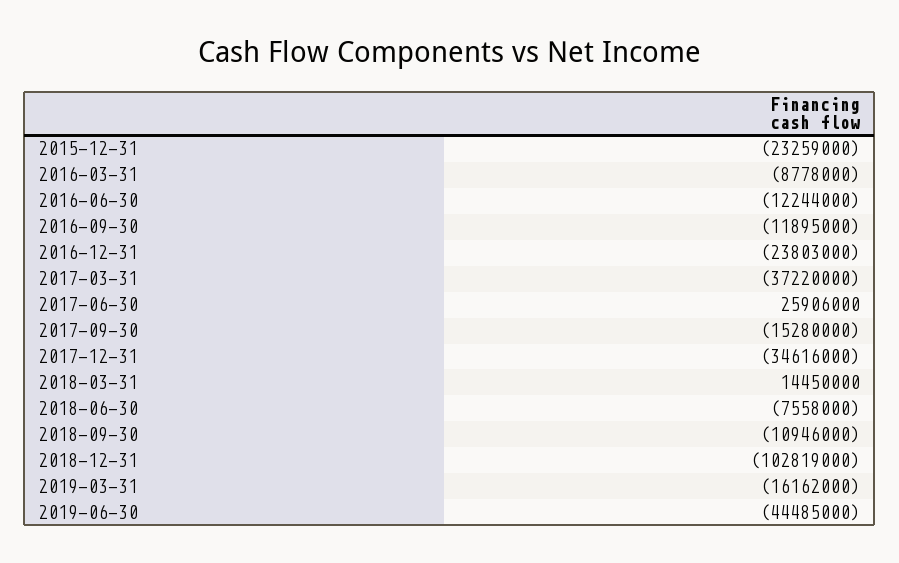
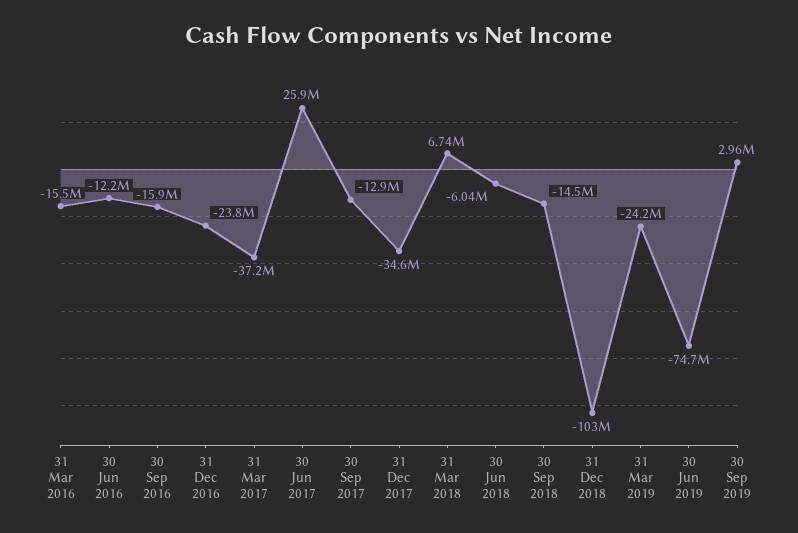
2015-12-31: -23259000 -> none
2016-03-31: -8778000 -> -15500000
2016-09-30: -11895000 -> -15900000
2017-09-30: -15280000 -> -12900000
2018-03-31: 14450000 -> 6740000
2018-06-30: -7558000 -> -6040000
2018-09-30: -10946000 -> -14500000
2019-03-31: -16162000 -> -24200000
2019-06-30: -44485000 -> -74700000
30 Sep 2019: none -> 2960000

